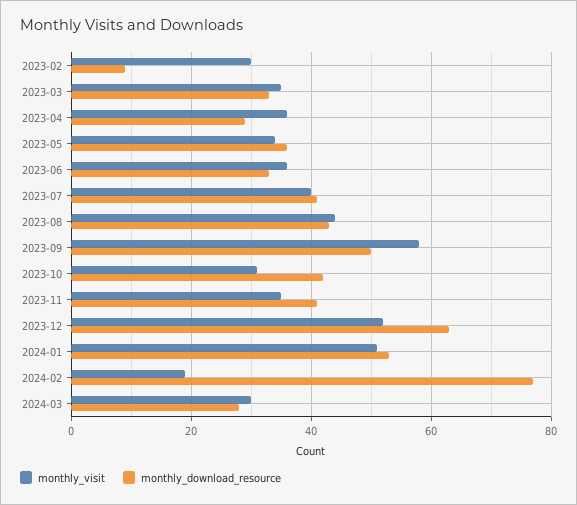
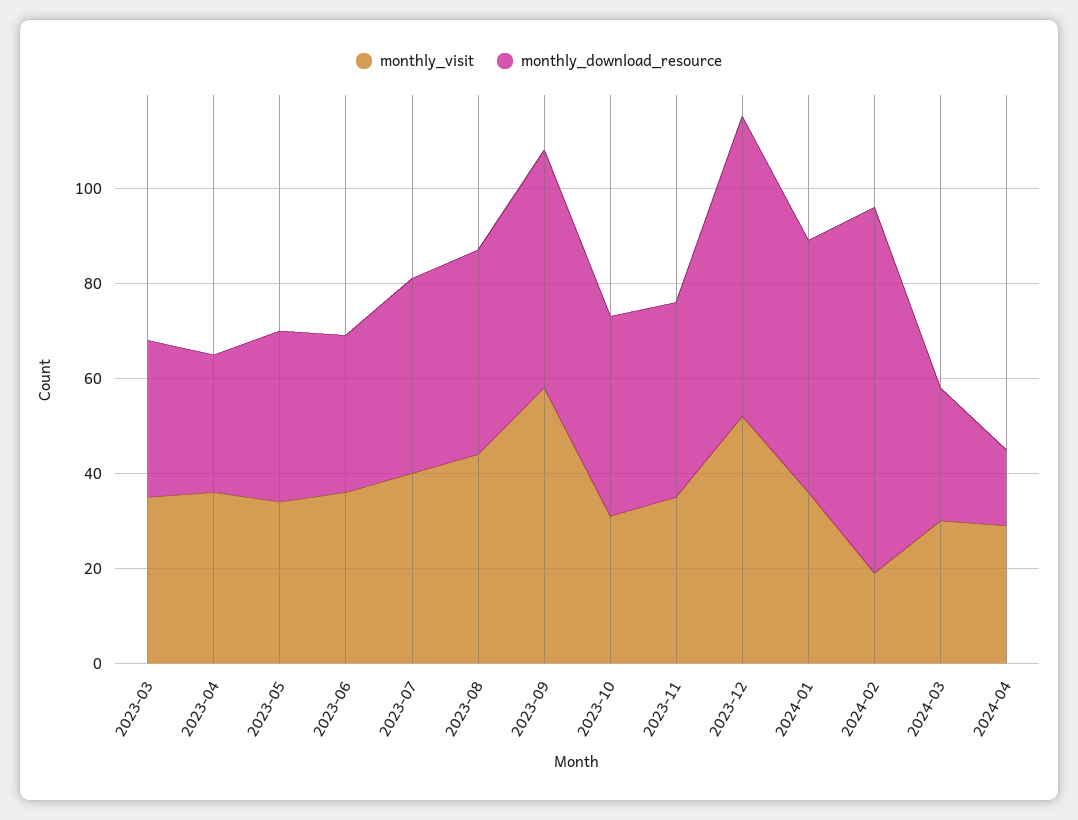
monthly_visit, 2023-02: 30 -> none
monthly_download_resource, 2023-02: 10 -> none
monthly_visit, 2024-01: 50 -> 35
monthly_visit, 2024-04: none -> 30
monthly_download_resource, 2024-04: none -> 15

